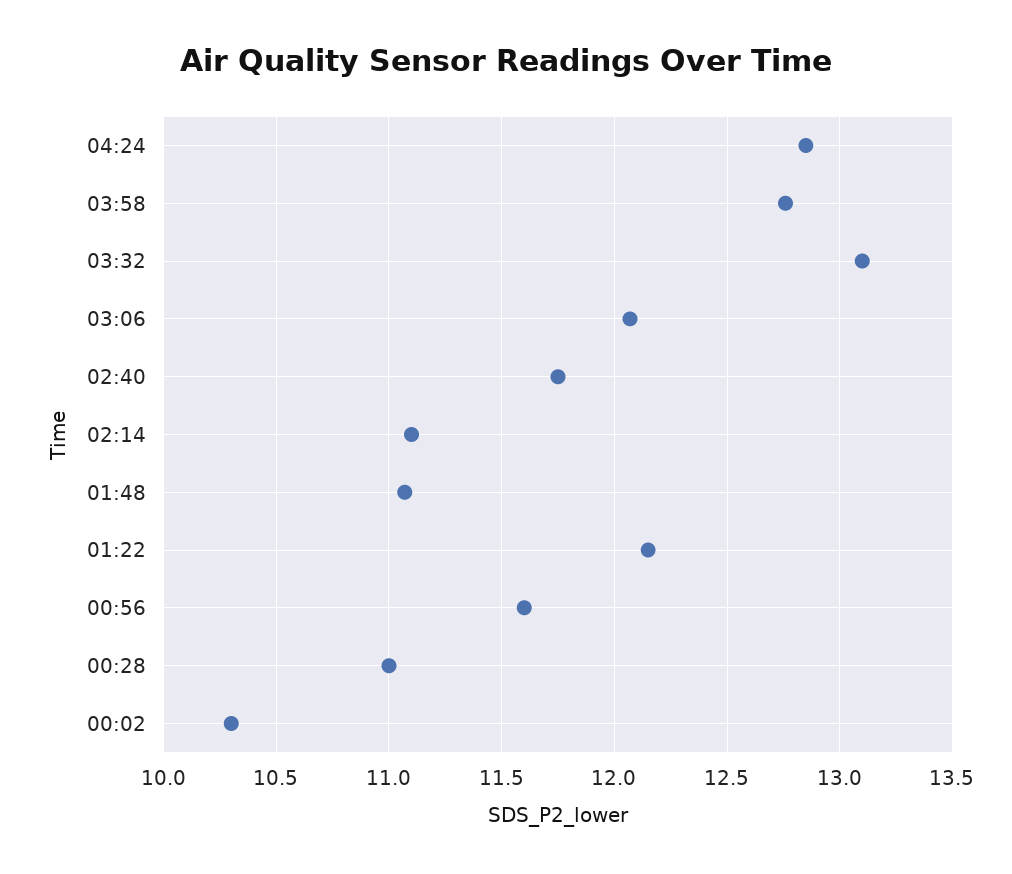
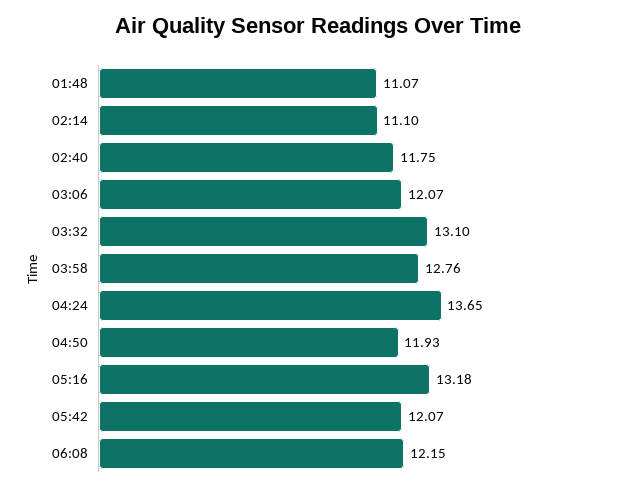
04:24: 12.85 -> 13.65
01:22: 12.15 -> none
00:56: 11.6 -> none
00:28: 11 -> none
00:02: 10.3 -> none
04:50: none -> 11.93
05:16: none -> 13.18
05:42: none -> 12.07
06:08: none -> 12.15

